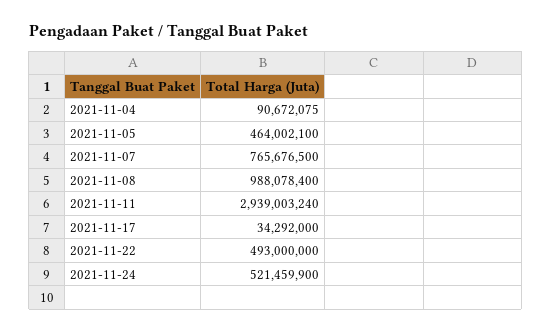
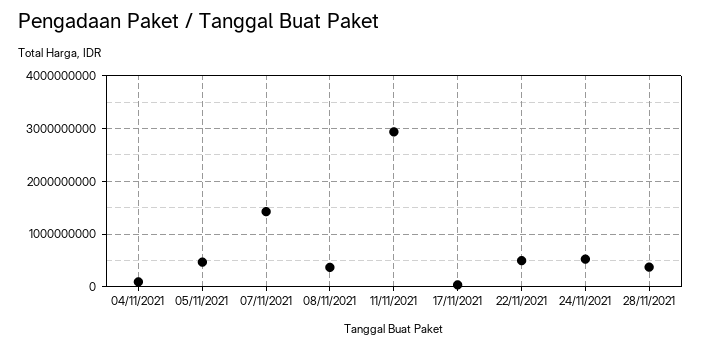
2021-11-07: 765676500 -> 1400000000
2021-11-08: 988078400 -> 400000000
28/11/2021: none -> 400000000

